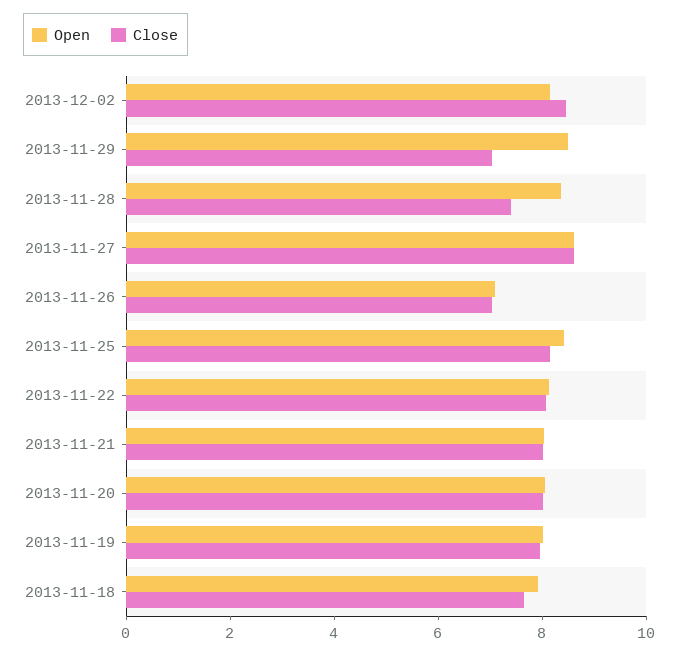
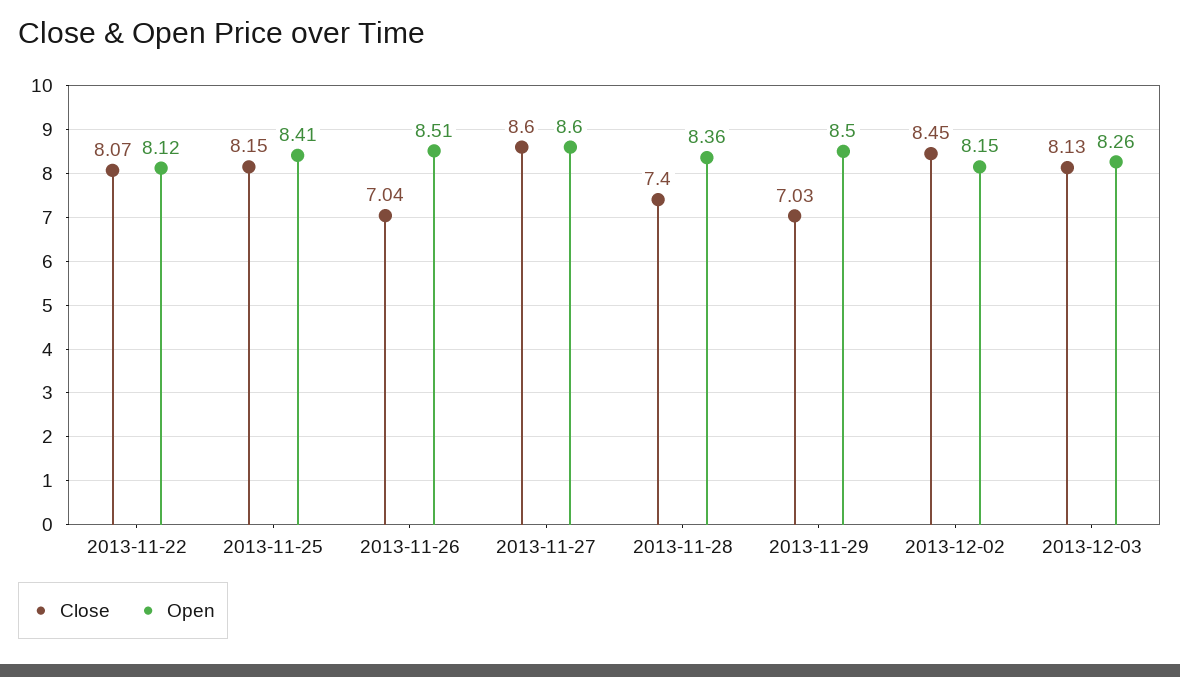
Open, 2013-11-26: 7 -> 8.51
Open, 2013-11-21: 8 -> none
Close, 2013-11-21: 8 -> none
Open, 2013-11-20: 8 -> none
Close, 2013-11-20: 8 -> none
Open, 2013-11-19: 8 -> none
Close, 2013-11-19: 8 -> none
Open, 2013-11-18: 8 -> none
Close, 2013-11-18: 7.5 -> none
Close, 2013-12-03: none -> 8.13
Open, 2013-12-03: none -> 8.26

